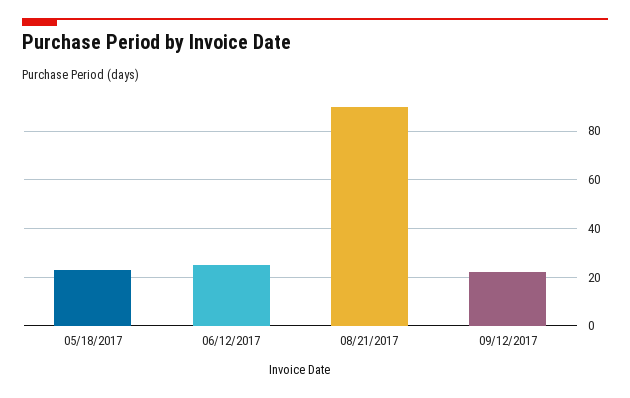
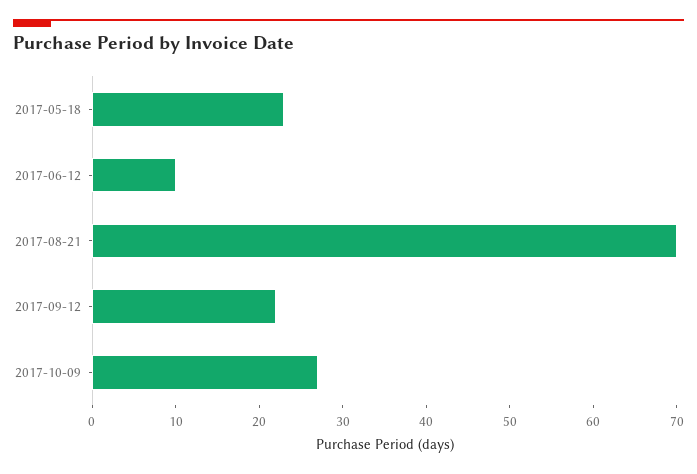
06/12/2017: 25 -> 10
08/21/2017: 90 -> 70
2017-10-09: none -> 27

